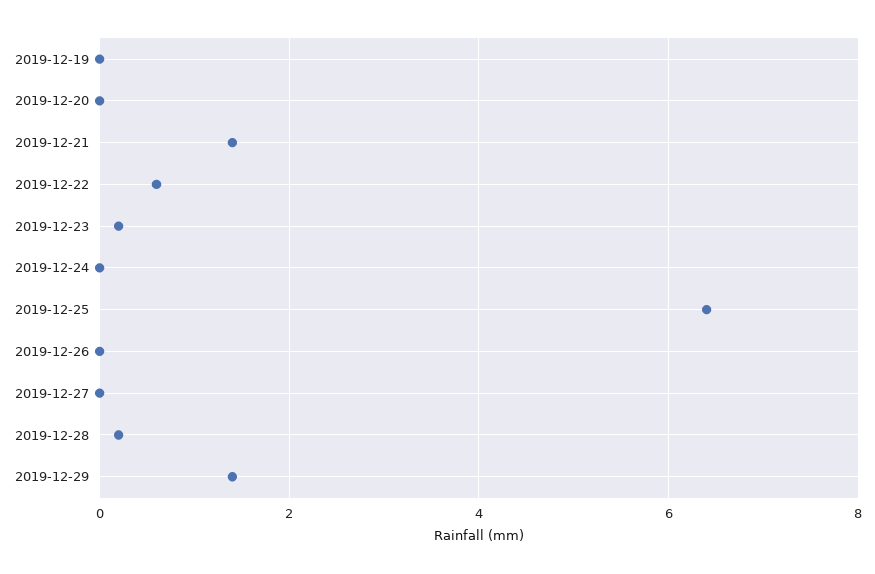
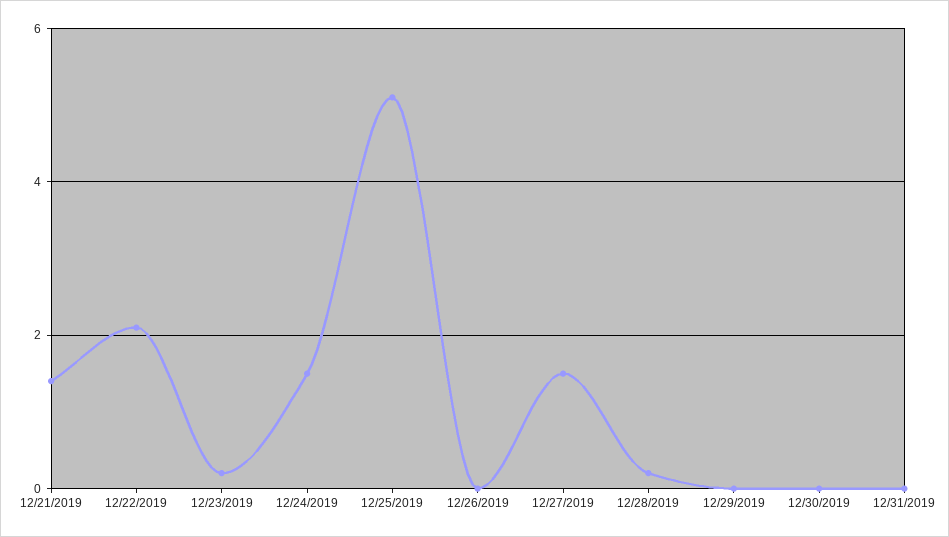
2019-12-19: 0 -> none
2019-12-20: 0 -> none
2019-12-22: 0.5 -> 2
2019-12-24: 0 -> 1.5
2019-12-25: 6.5 -> 5
2019-12-27: 0 -> 1.5
2019-12-29: 1.5 -> 0
12/30/2019: none -> 0
12/31/2019: none -> 0

